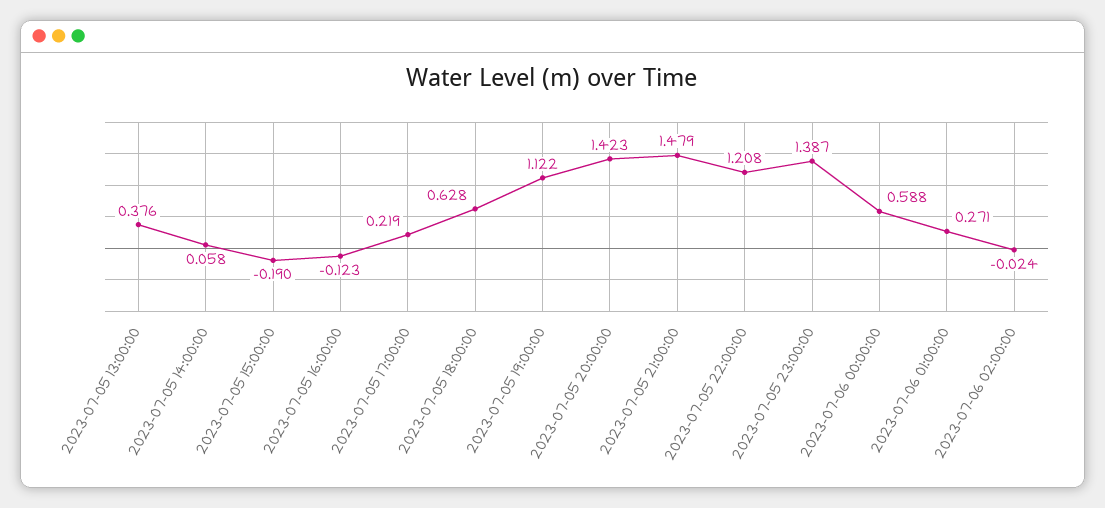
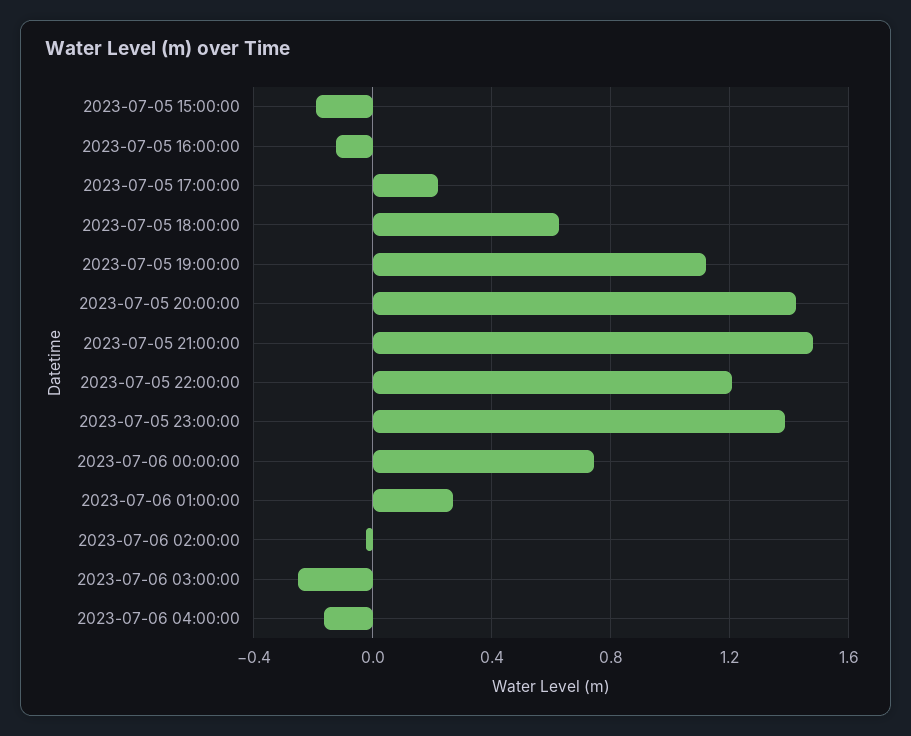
2023-07-05 13:00:00: 0.376 -> none
2023-07-05 14:00:00: 0.058 -> none
2023-07-06 00:00:00: 0.588 -> 0.75
2023-07-06 03:00:00: none -> -0.25
2023-07-06 04:00:00: none -> -0.15

